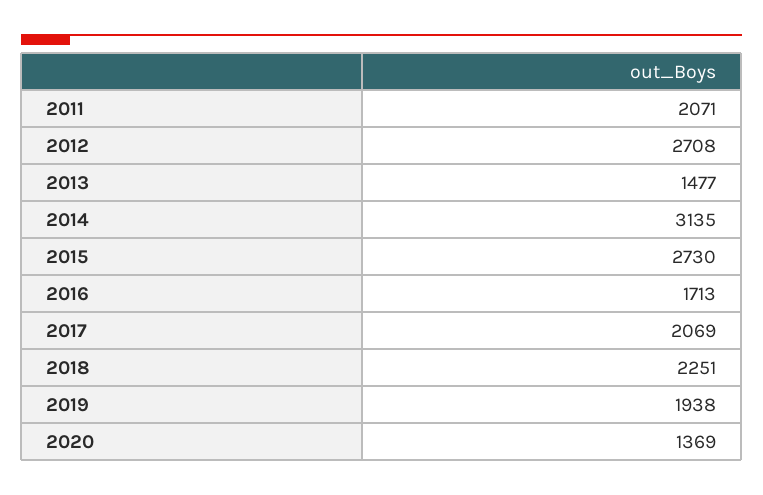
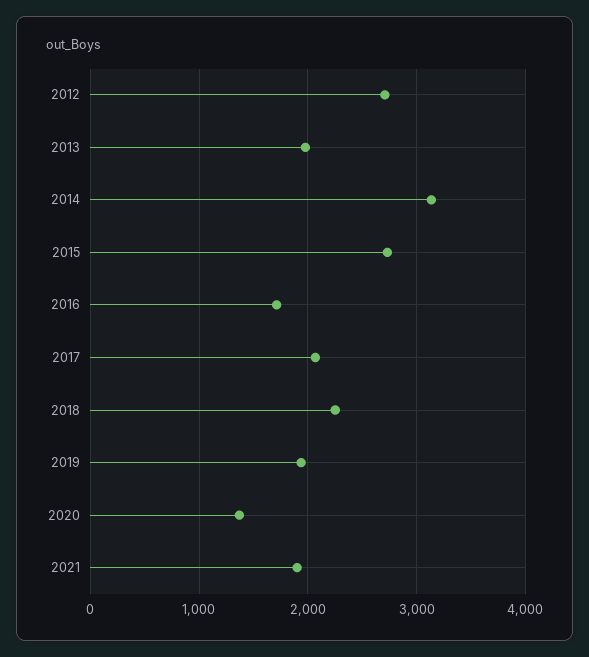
2011: 2071 -> none
2013: 1477 -> 2000
2021: none -> 1900

